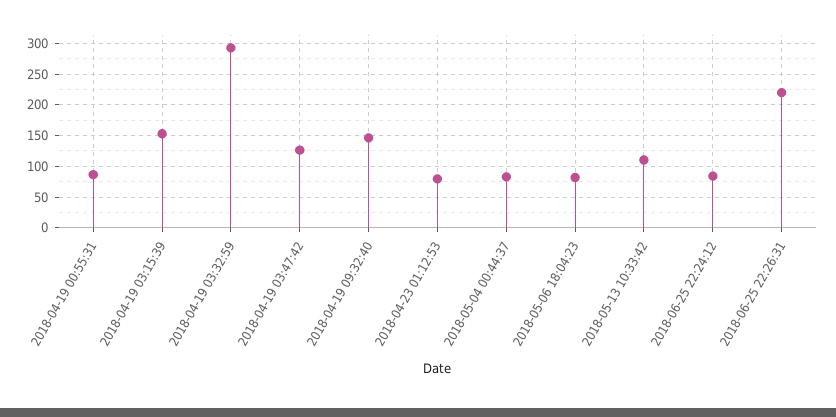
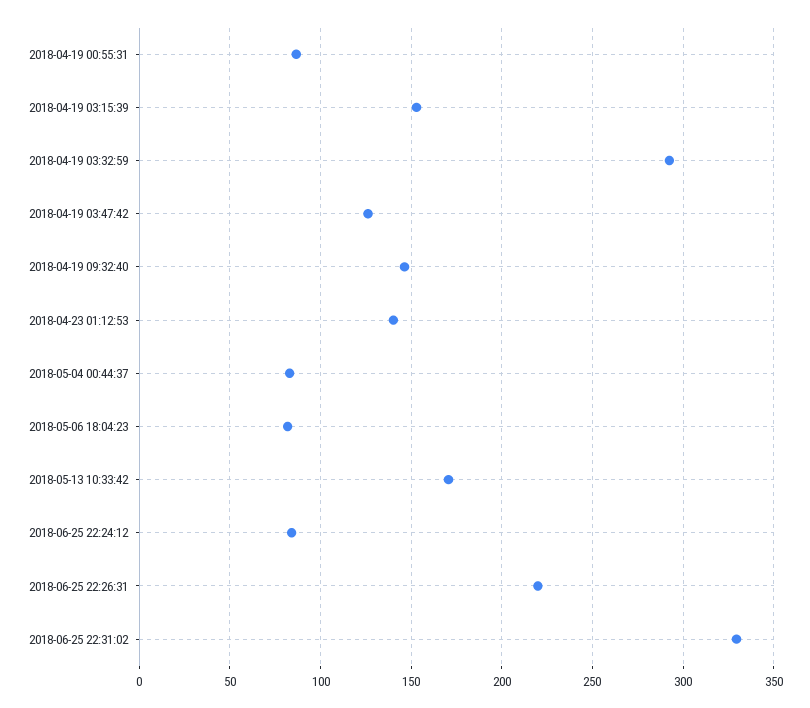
2018-04-23 01:12:53: 80 -> 140
2018-05-13 10:33:42: 110 -> 170
2018-06-25 22:31:02: none -> 330

